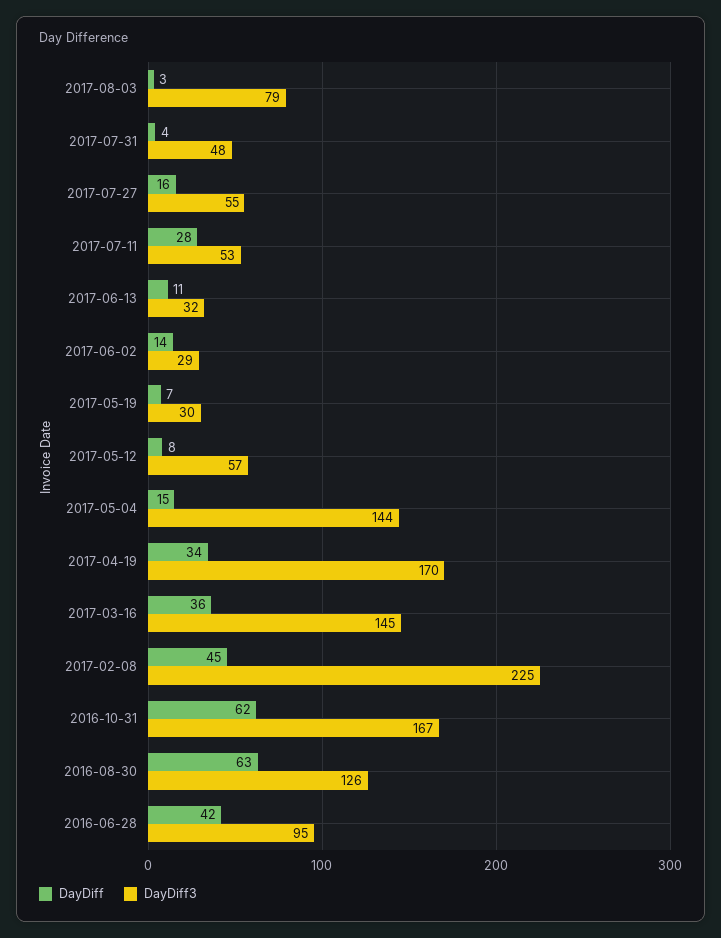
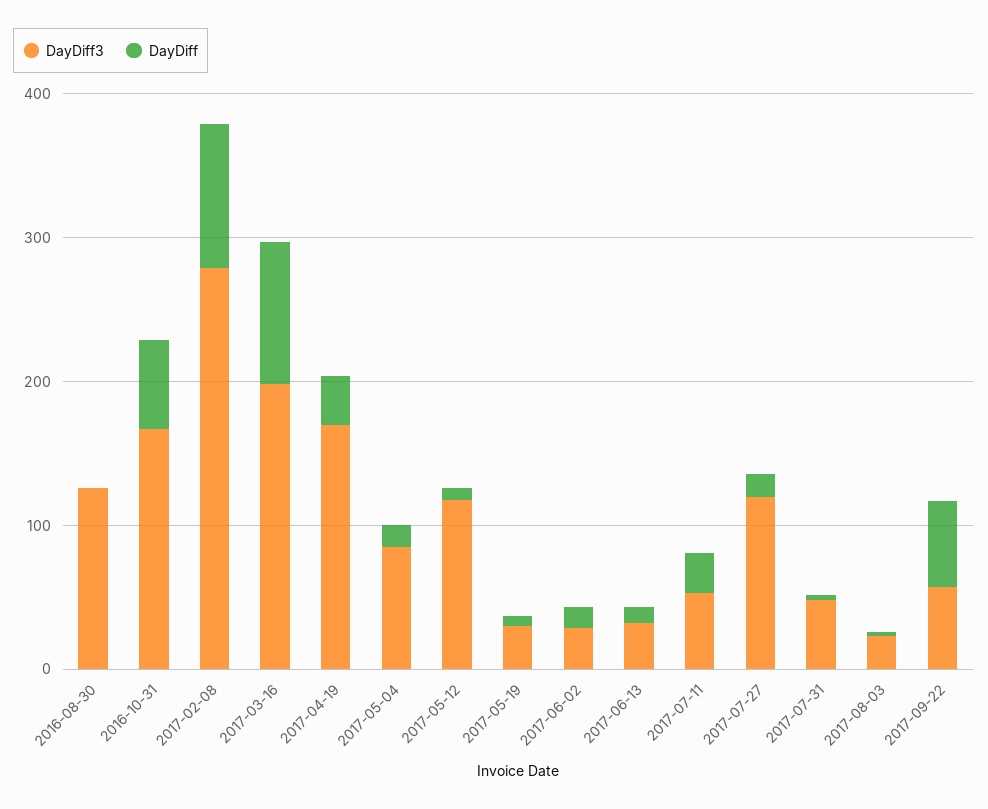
DayDiff3, 2017-08-03: 79 -> 20
DayDiff3, 2017-07-27: 55 -> 120
DayDiff3, 2017-05-12: 57 -> 120
DayDiff3, 2017-05-04: 144 -> 80
DayDiff, 2017-03-16: 36 -> 100
DayDiff3, 2017-03-16: 145 -> 200
DayDiff, 2017-02-08: 45 -> 100
DayDiff3, 2017-02-08: 225 -> 280
DayDiff, 2016-08-30: 63 -> 0
DayDiff, 2016-06-28: 42 -> none
DayDiff3, 2016-06-28: 95 -> none
DayDiff3, 2017-09-22: none -> 60
DayDiff, 2017-09-22: none -> 60

